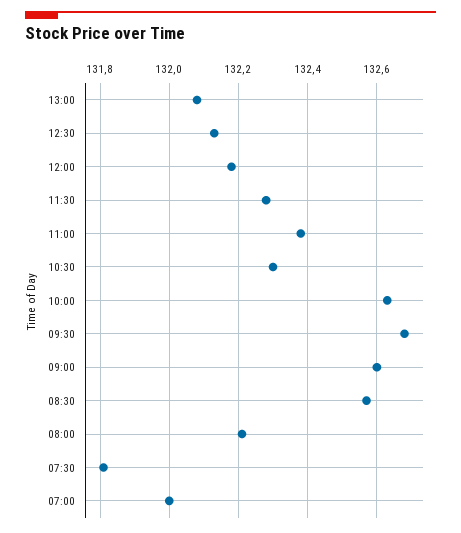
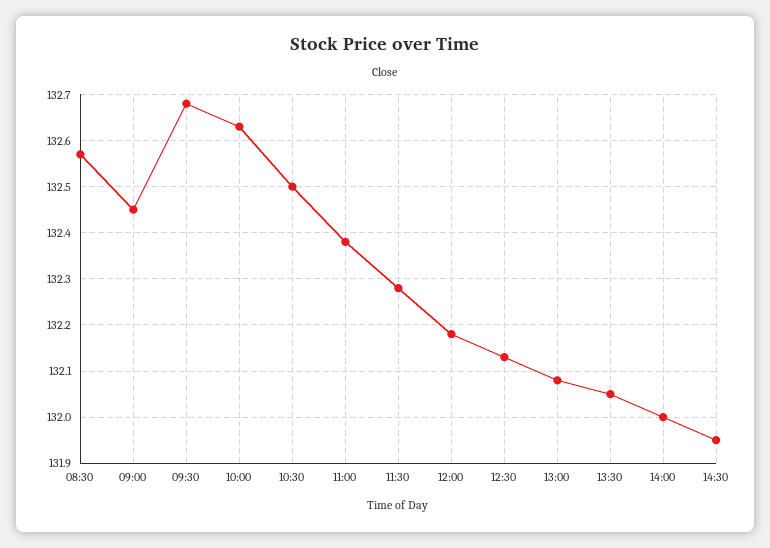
10:30: 132.3 -> 132.5
09:00: 132.6 -> 132.45
08:00: 132.2 -> none
07:30: 131.8 -> none
07:00: 132 -> none
13:30: none -> 132.05
14:00: none -> 132
14:30: none -> 131.95

